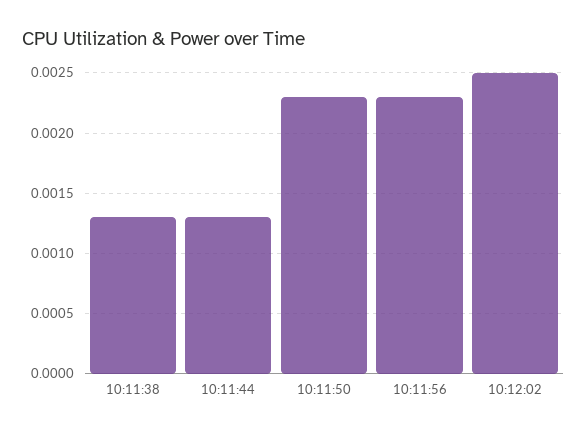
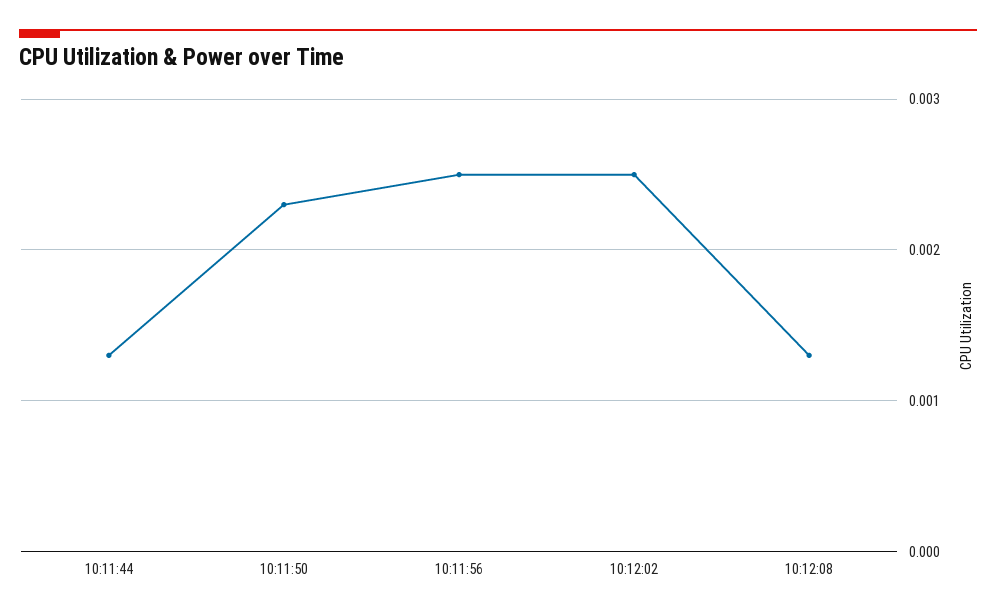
10:11:38: 0.0013 -> none
10:11:56: 0.0023 -> 0.0025
10:12:08: none -> 0.0013

